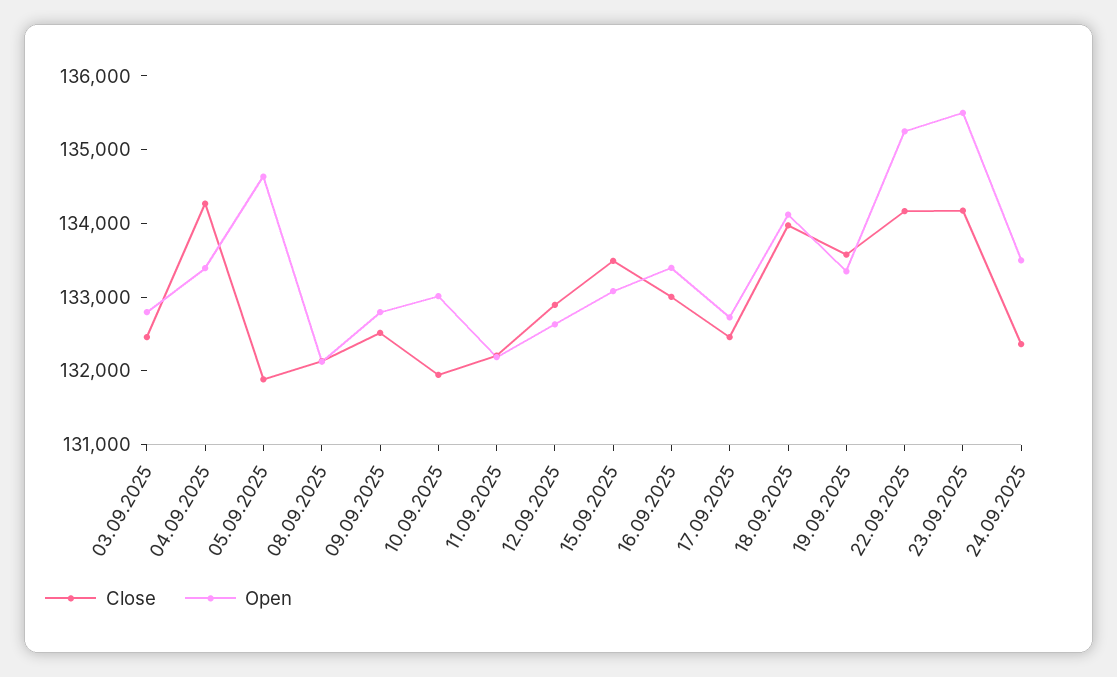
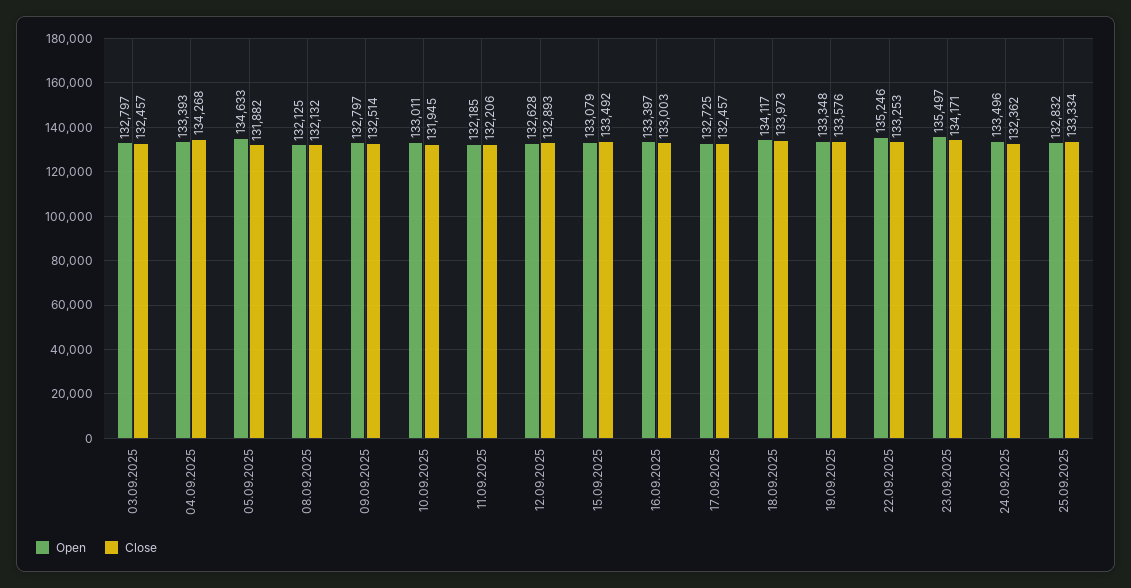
Close, 22.09.2025: 134200 -> 133253
Open, 25.09.2025: none -> 132832
Close, 25.09.2025: none -> 133334

